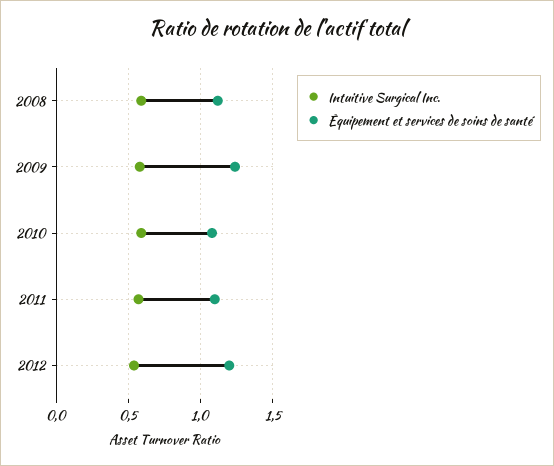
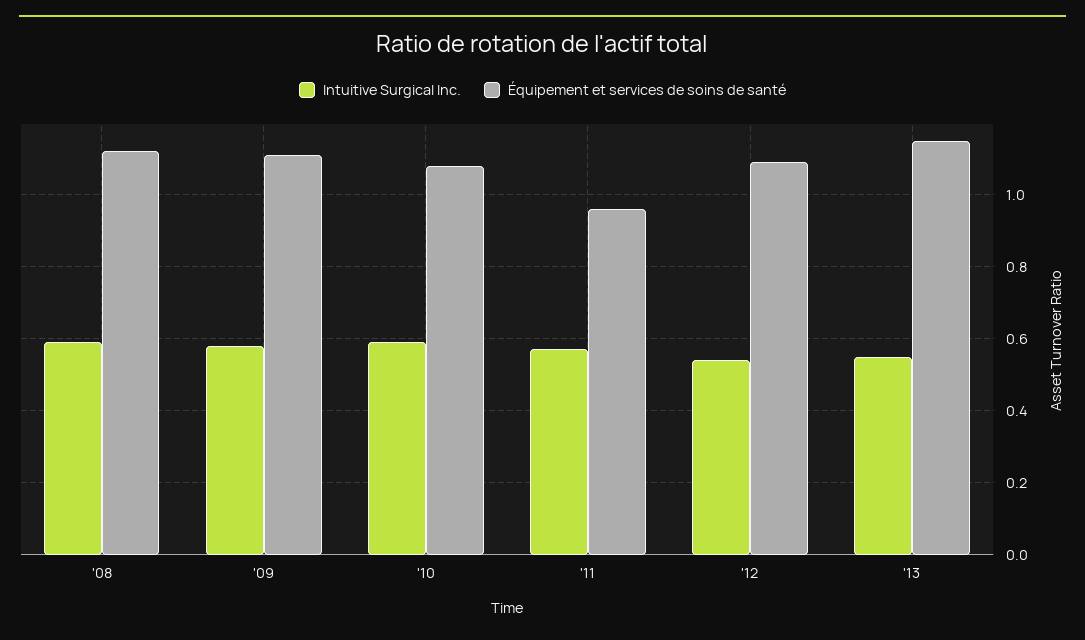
Équipement et services de soins de santé, 2009: 1.25 -> 1.1
Équipement et services de soins de santé, 2011: 1.1 -> 0.95
Équipement et services de soins de santé, 2012: 1.2 -> 1.1
Intuitive Surgical Inc., '13: none -> 0.55
Équipement et services de soins de santé, '13: none -> 1.15

